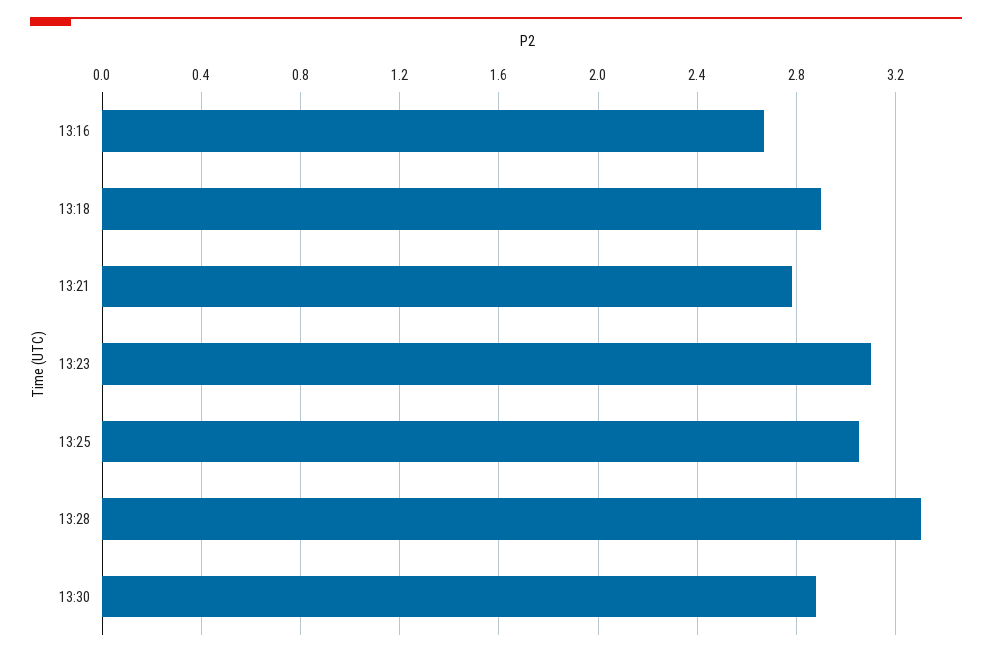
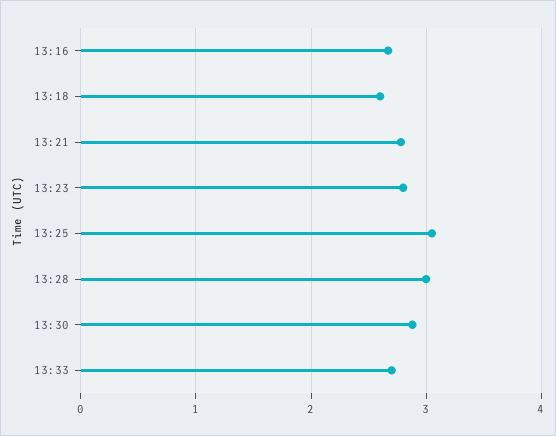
13:18: 2.9 -> 2.6
13:23: 3.1 -> 2.8
13:28: 3.3 -> 3
13:33: none -> 2.7

